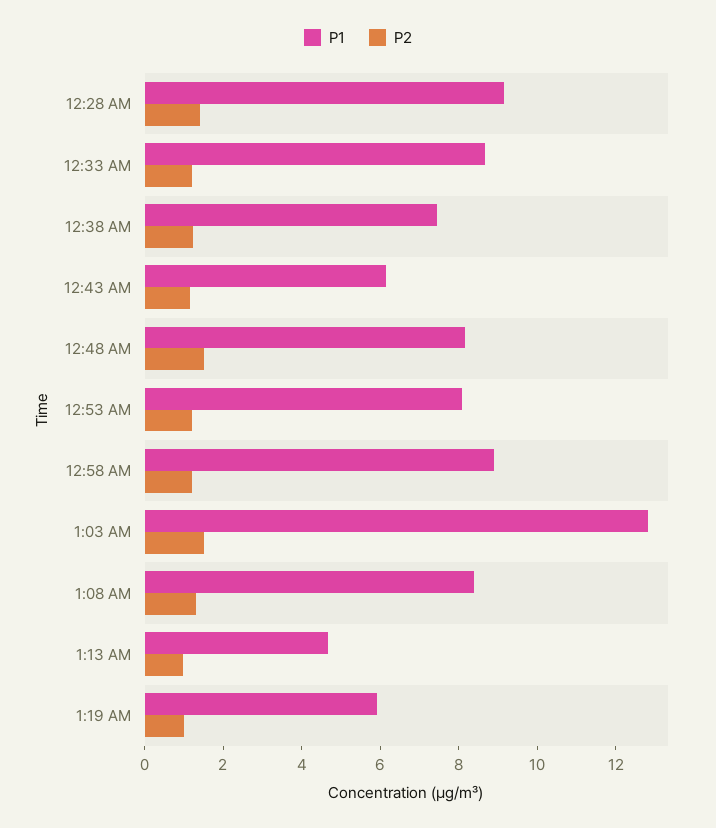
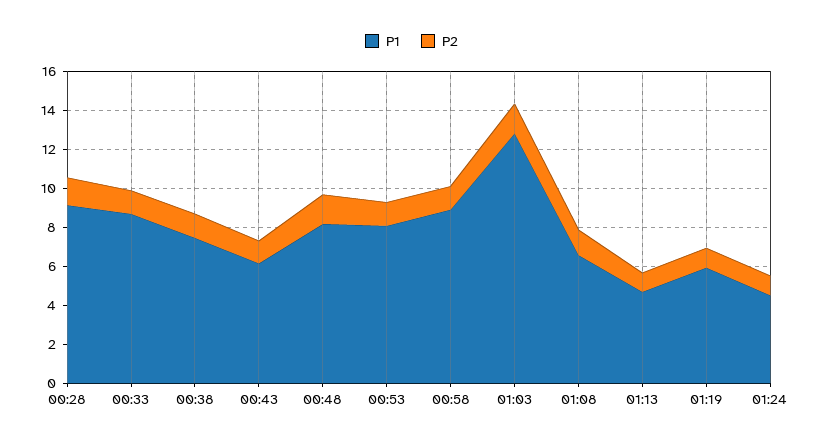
P1, 1:08 AM: 8.5 -> 6.5
P1, 01:24: none -> 4.5
P2, 01:24: none -> 1

